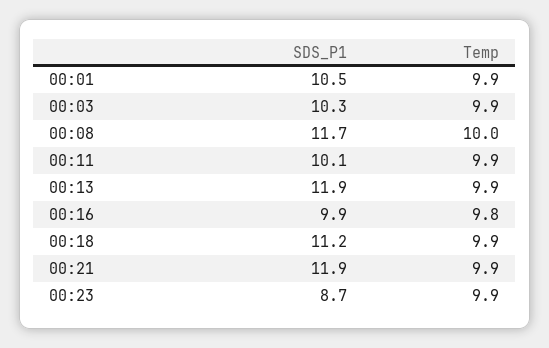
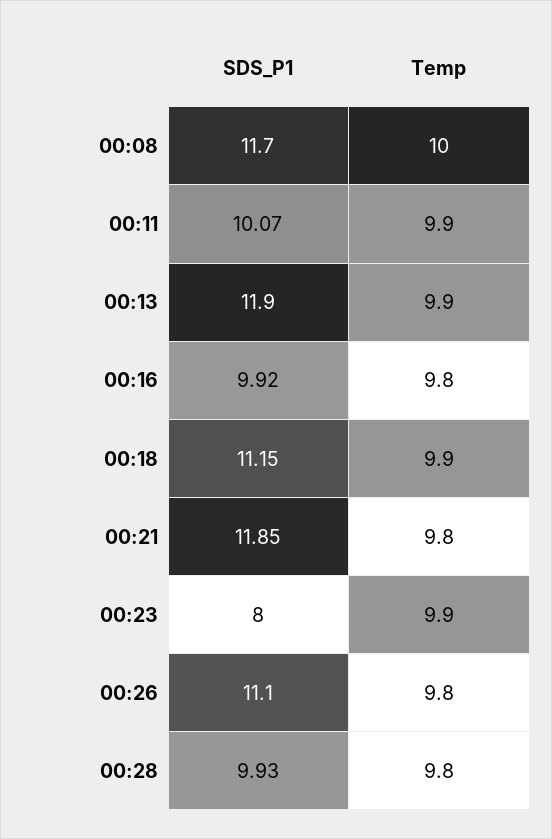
SDS_P1, 00:01: 10.5 -> none
Temp, 00:01: 9.9 -> none
SDS_P1, 00:03: 10.3 -> none
Temp, 00:03: 9.9 -> none
Temp, 00:21: 9.9 -> 9.8
SDS_P1, 00:23: 8.7 -> 8
SDS_P1, 00:26: none -> 11.1
Temp, 00:26: none -> 9.8
SDS_P1, 00:28: none -> 9.93
Temp, 00:28: none -> 9.8

